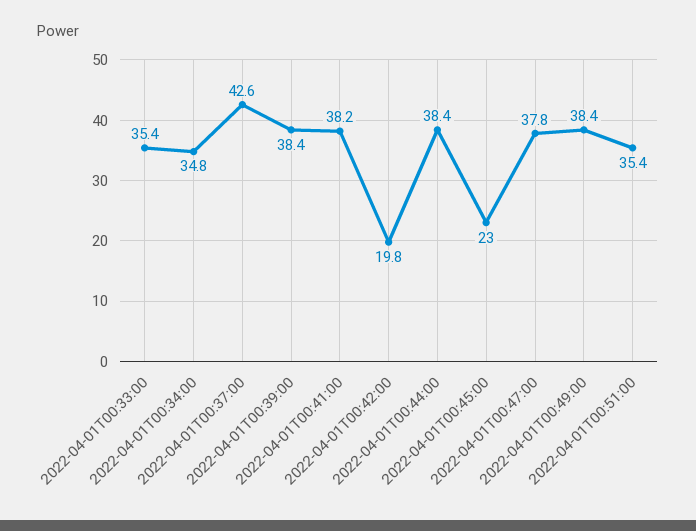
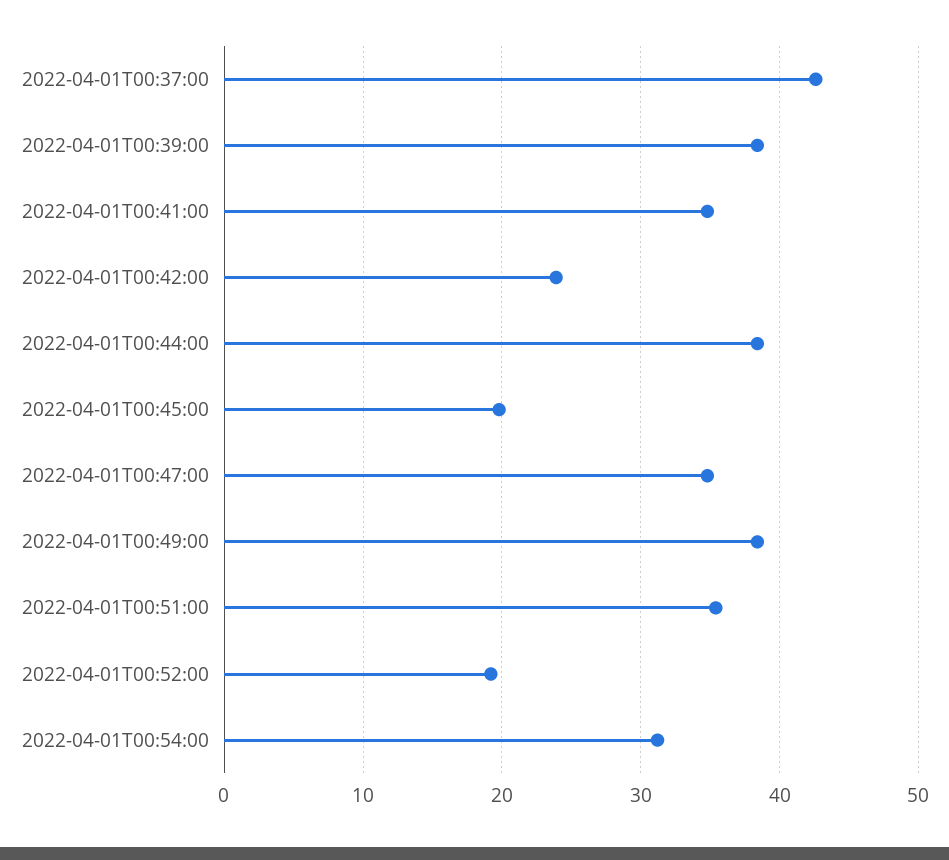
2022-04-01T00:33:00: 35.4 -> none
2022-04-01T00:34:00: 34.8 -> none
2022-04-01T00:41:00: 38.2 -> 35
2022-04-01T00:42:00: 19.8 -> 24
2022-04-01T00:45:00: 23 -> 20
2022-04-01T00:47:00: 37.8 -> 35
2022-04-01T00:52:00: none -> 19
2022-04-01T00:54:00: none -> 31

